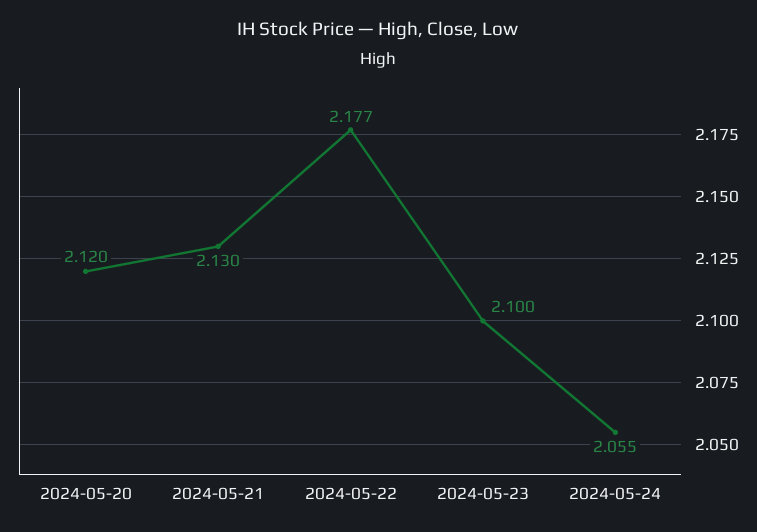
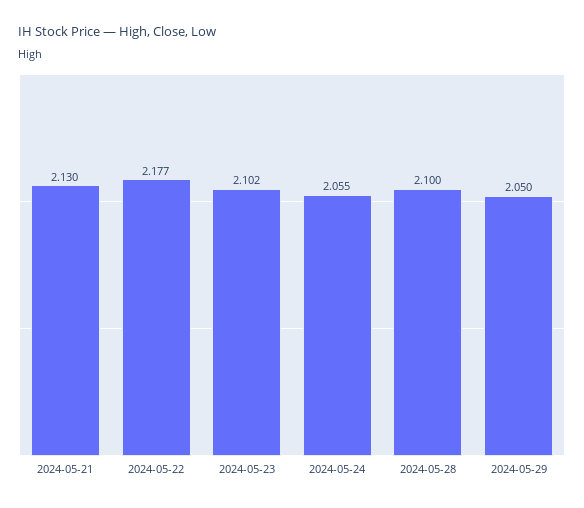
2024-05-20: 2.12 -> none
2024-05-23: 2.1 -> 2.102
2024-05-28: none -> 2.1
2024-05-29: none -> 2.05

